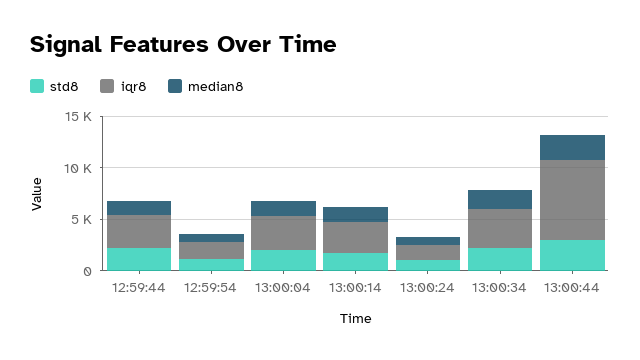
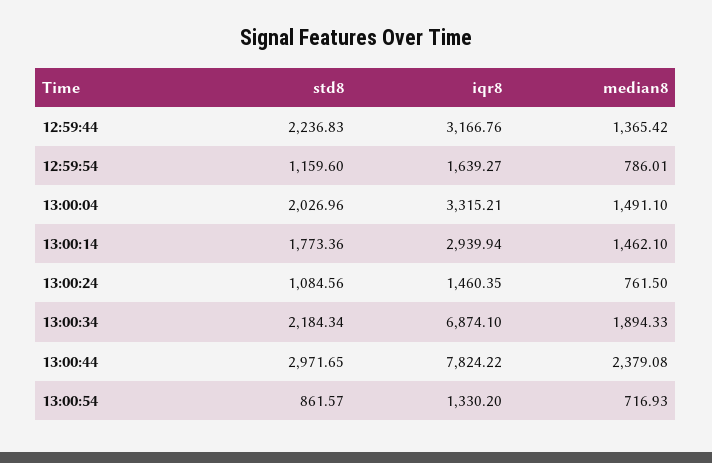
iqr8, 13:00:34: 4000 -> 6874.1
std8, 13:00:54: none -> 861.57
iqr8, 13:00:54: none -> 1330.2
median8, 13:00:54: none -> 716.93

